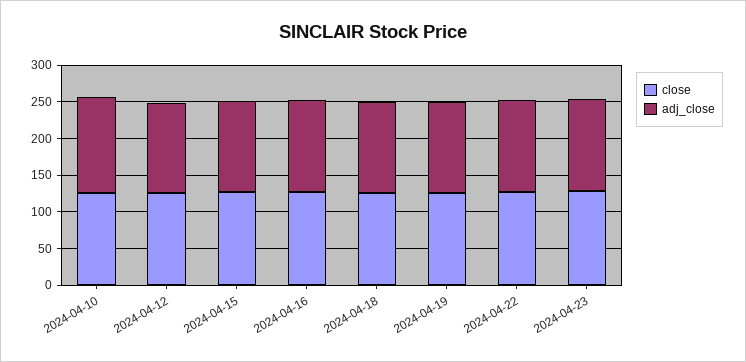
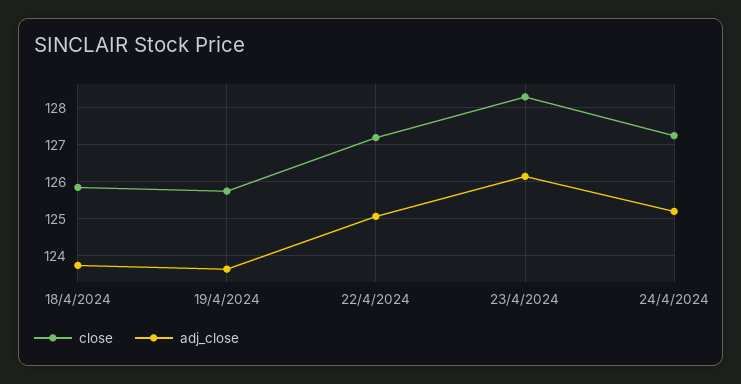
close, 2024-04-10: 125 -> none
adj_close, 2024-04-10: 125 -> none
close, 2024-04-12: 125 -> none
adj_close, 2024-04-12: 125 -> none
close, 2024-04-15: 125 -> none
adj_close, 2024-04-15: 125 -> none
close, 2024-04-16: 125 -> none
adj_close, 2024-04-16: 125 -> none
close, 24/4/2024: none -> 127.2
adj_close, 24/4/2024: none -> 125.2

